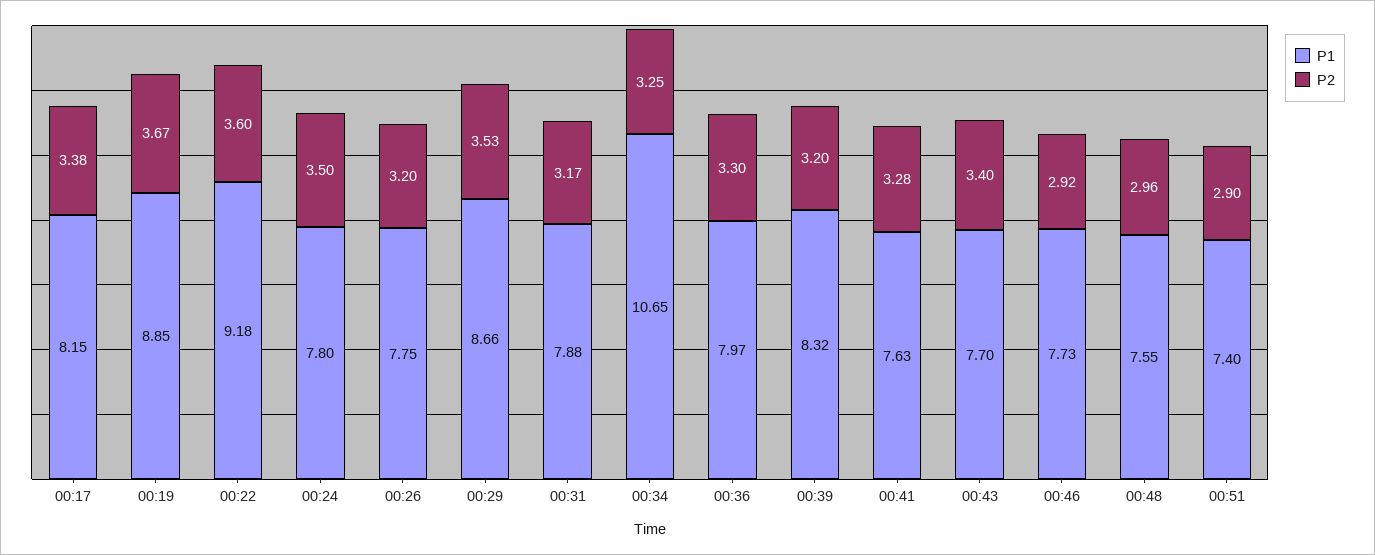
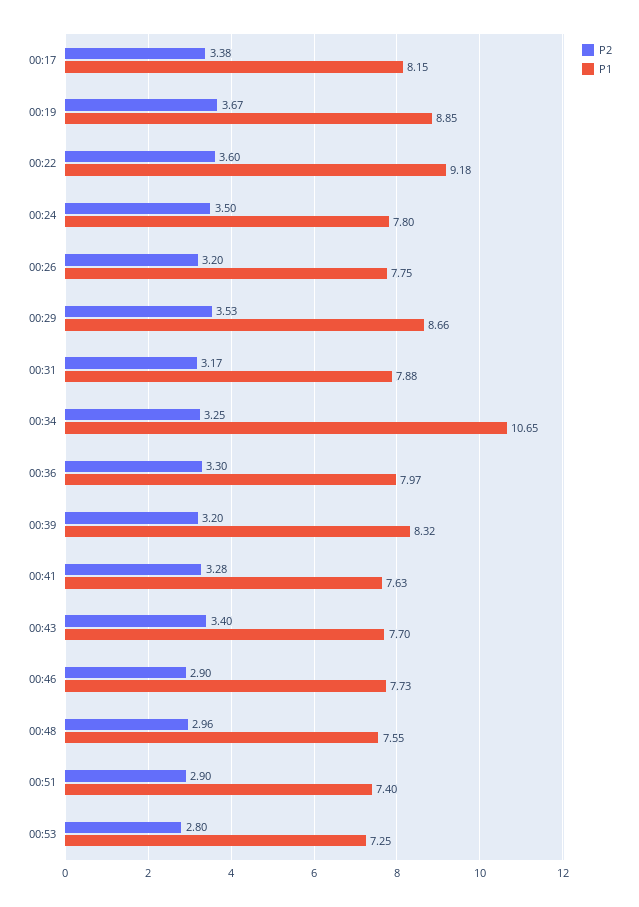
P2, 00:46: 2.92 -> 2.9
P2, 00:53: none -> 2.8
P1, 00:53: none -> 7.25

